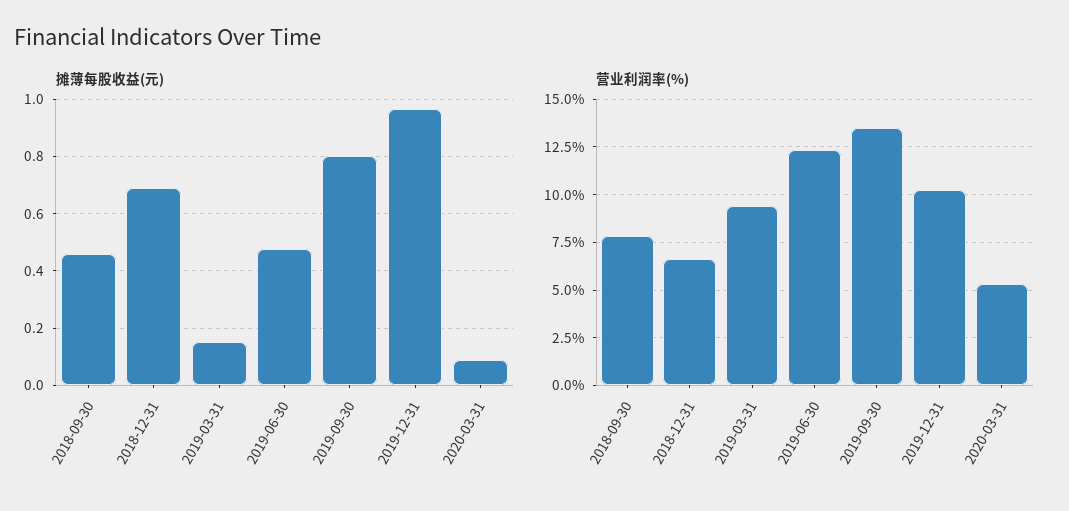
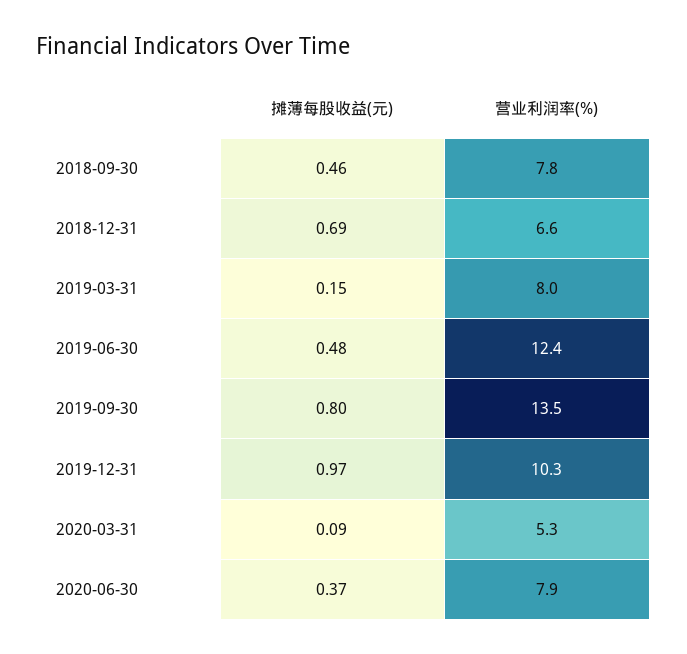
营业利润率(%), 2019-03-31: 9.5 -> 8
摊薄每股收益(元), 2020-06-30: none -> 0.37
营业利润率(%), 2020-06-30: none -> 7.9

